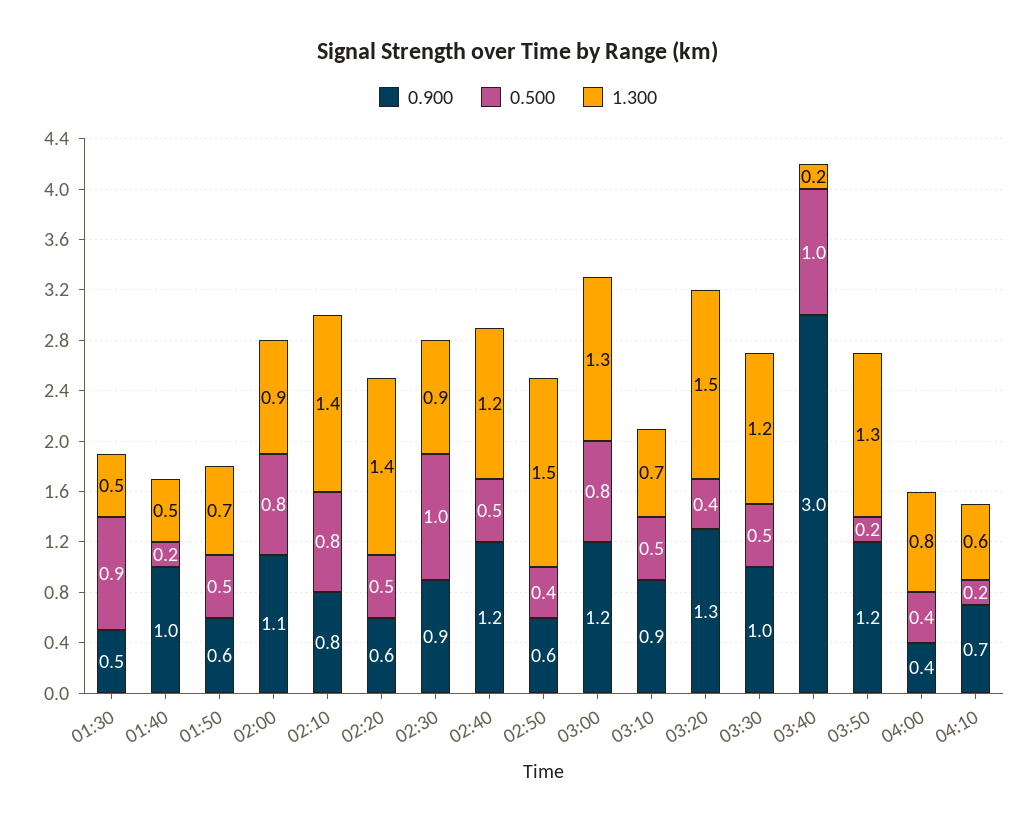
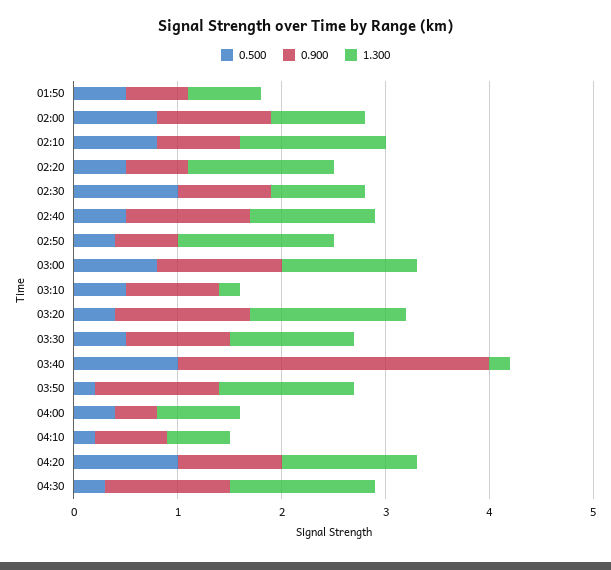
0.900, 01:30: 0.5 -> none
0.500, 01:30: 0.9 -> none
1.300, 01:30: 0.5 -> none
0.900, 01:40: 1 -> none
0.500, 01:40: 0.2 -> none
1.300, 01:40: 0.5 -> none
1.300, 03:10: 0.7 -> 0.2
0.500, 04:20: none -> 1
0.900, 04:20: none -> 1
1.300, 04:20: none -> 1.3
0.500, 04:30: none -> 0.3
0.900, 04:30: none -> 1.2
1.300, 04:30: none -> 1.4

